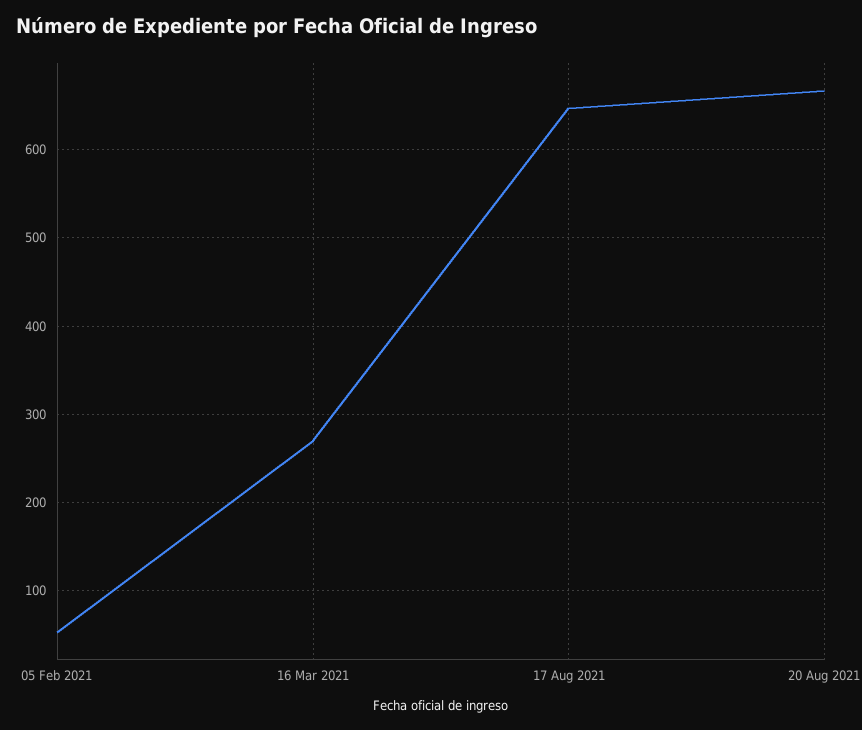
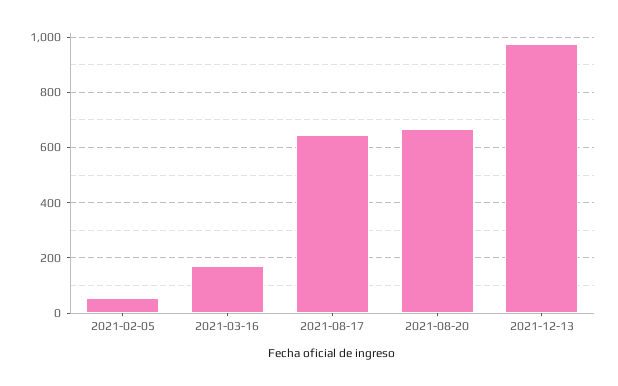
16 Mar 2021: 270 -> 175
2021-12-13: none -> 975

